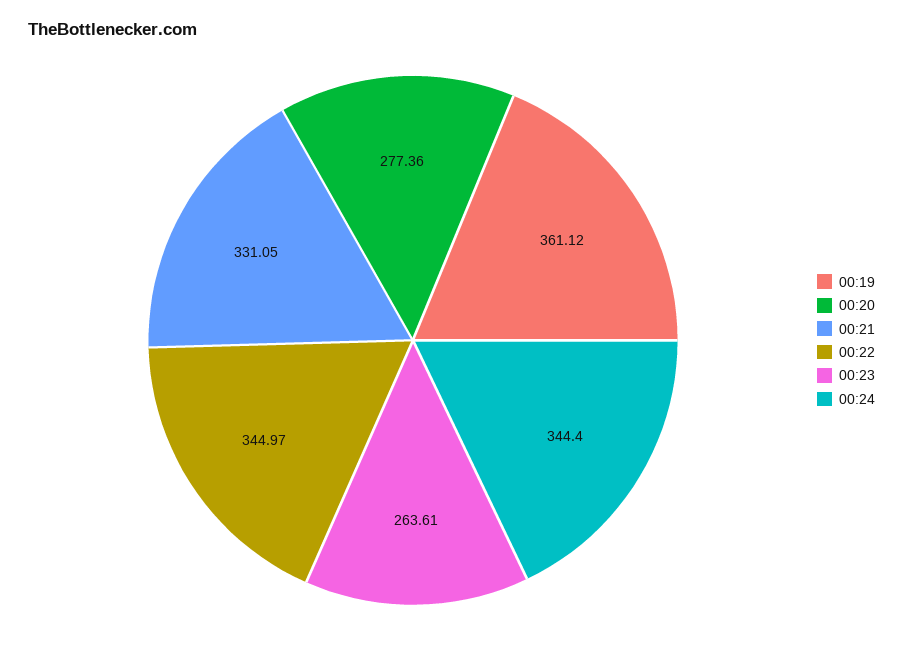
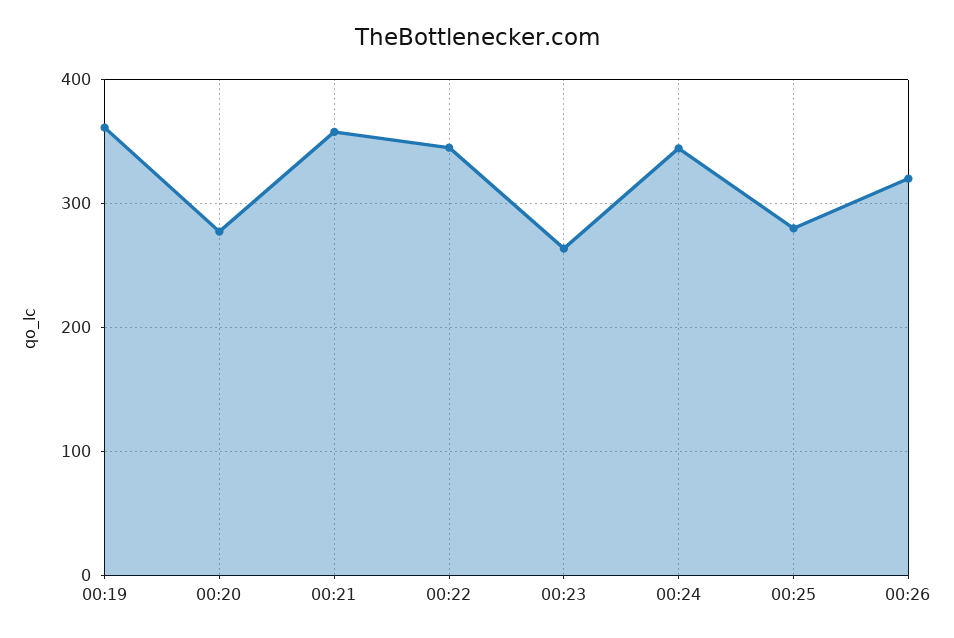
00:21: 331.05 -> 360
00:25: none -> 280
00:26: none -> 320

